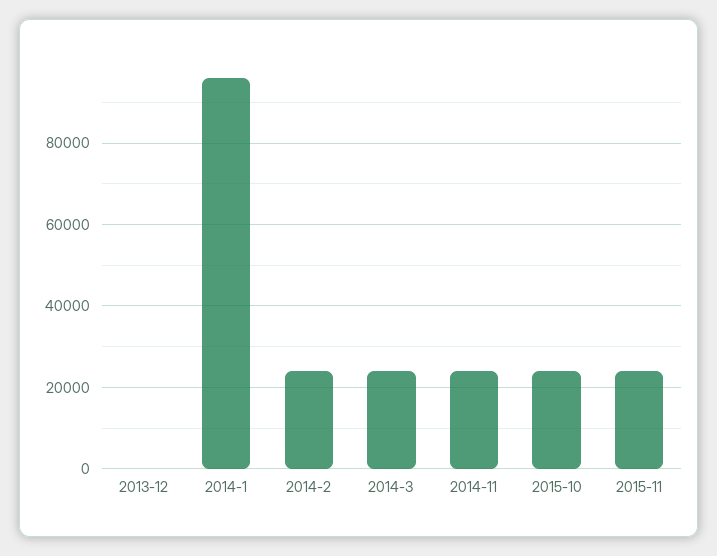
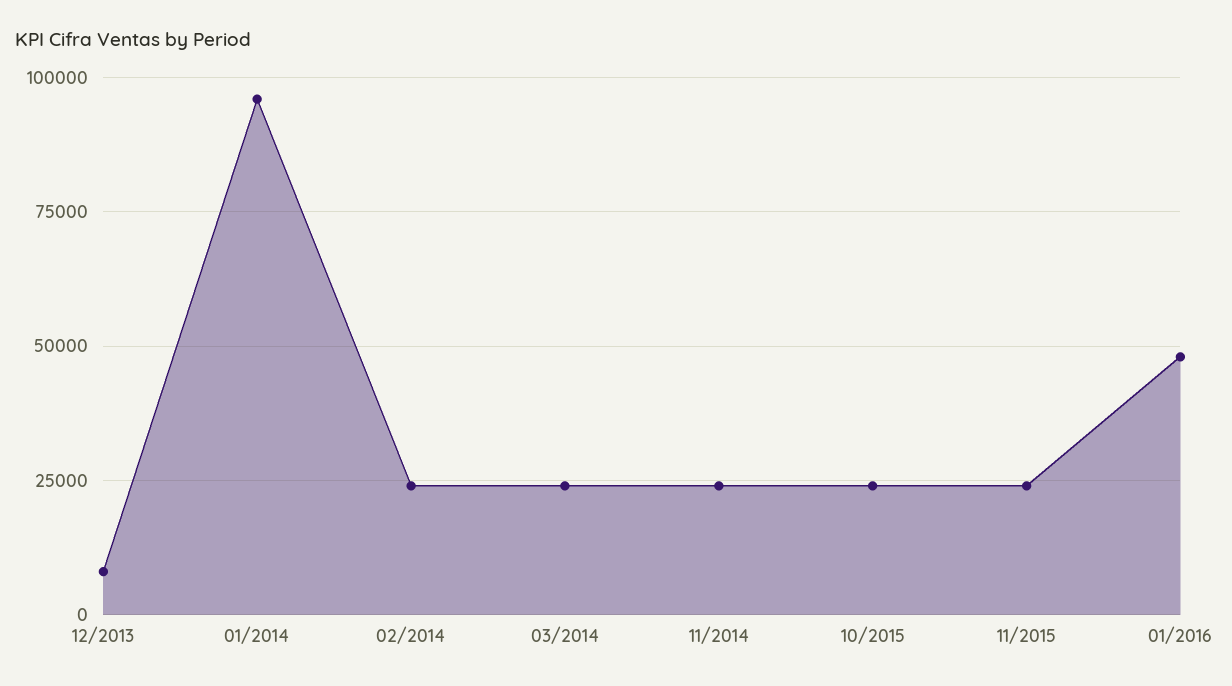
2013-12: 0 -> 7500
01/2016: none -> 47500

